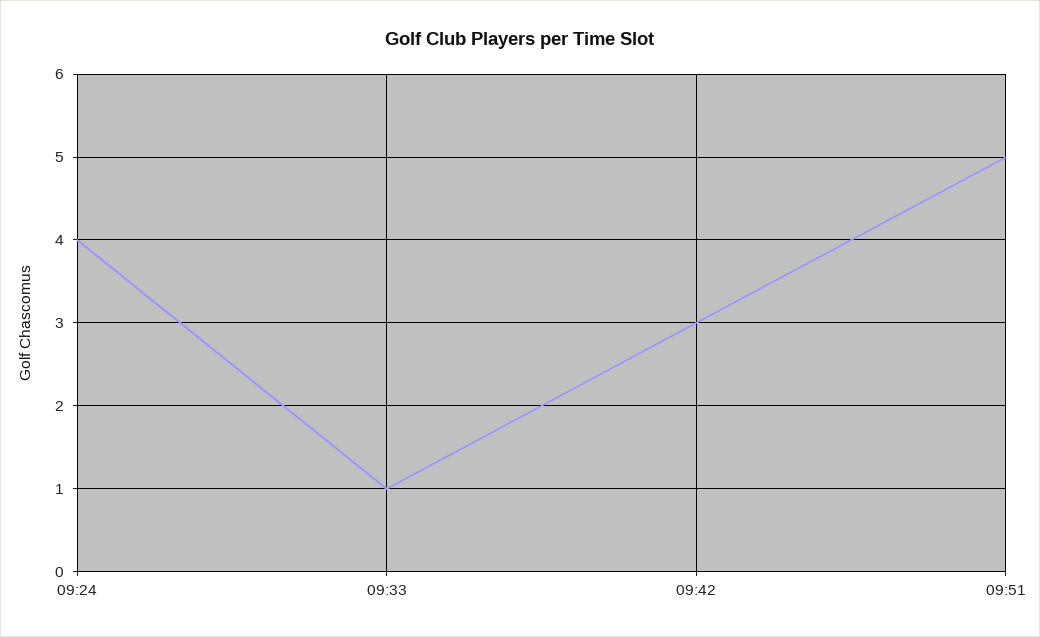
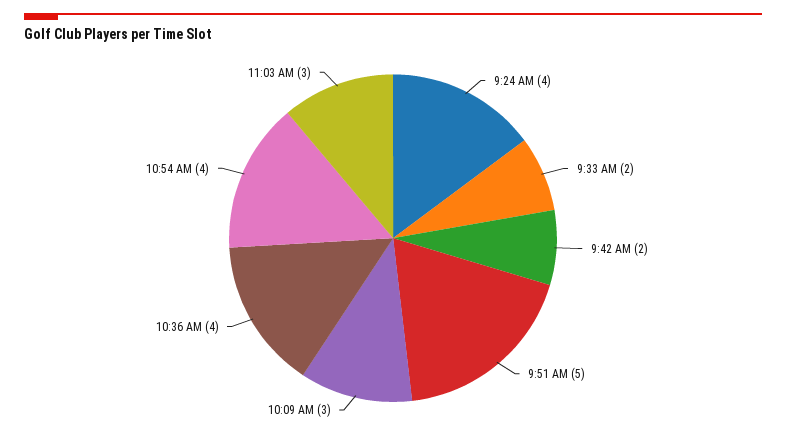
09:33: 1 -> 2
09:42: 3 -> 2
10:09 AM: none -> 3
10:36 AM: none -> 4
10:54 AM: none -> 4
11:03 AM: none -> 3

